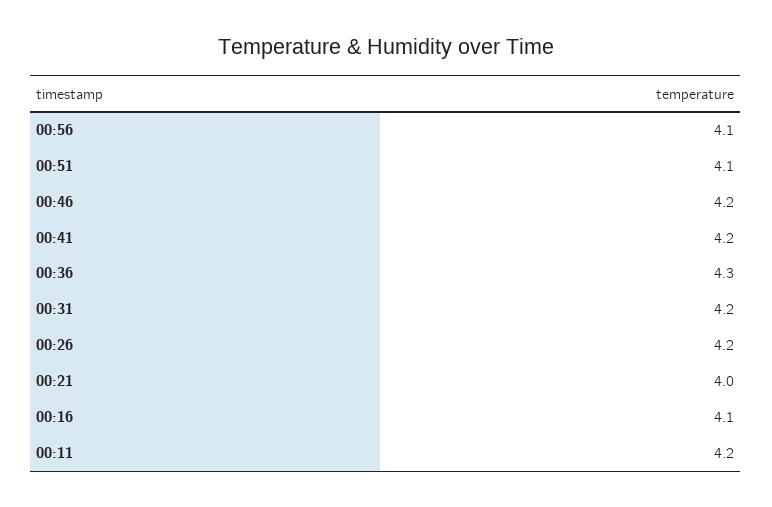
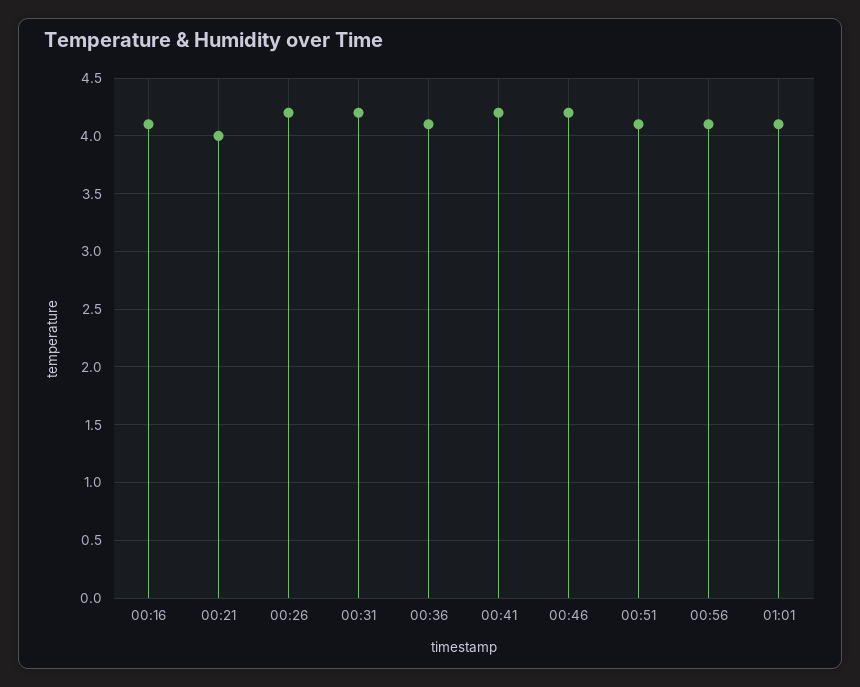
00:36: 4.3 -> 4.1
00:11: 4.2 -> none
01:01: none -> 4.1

